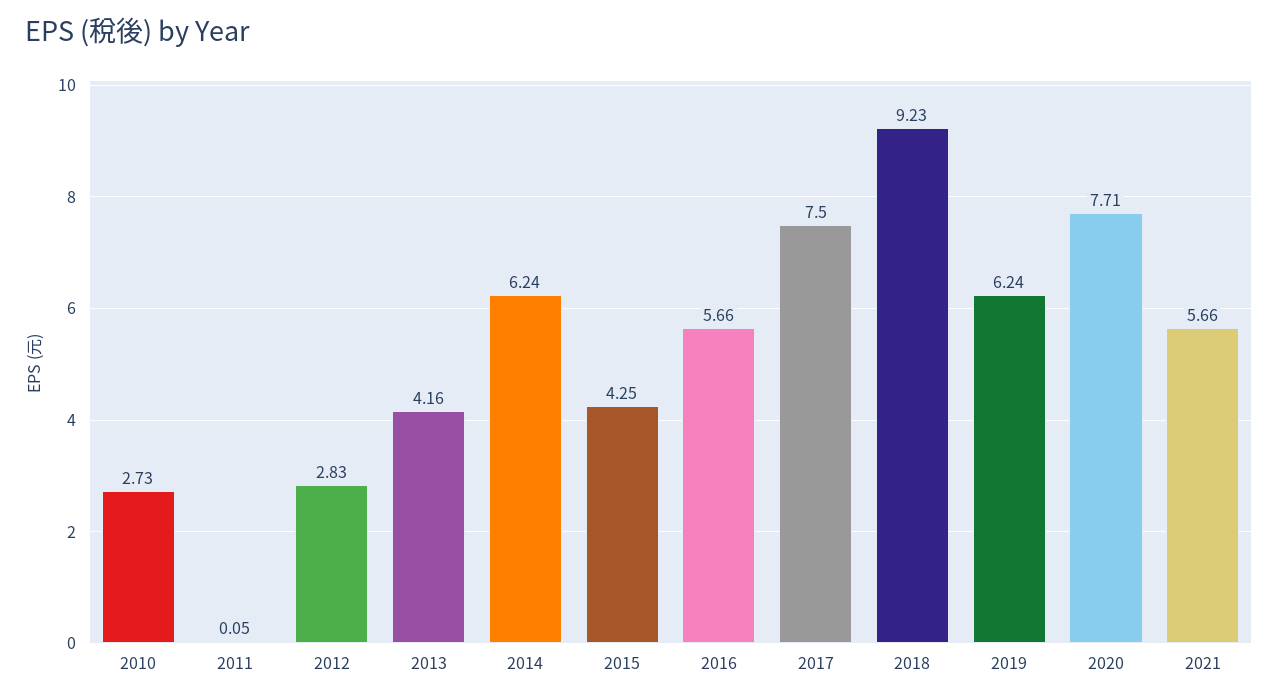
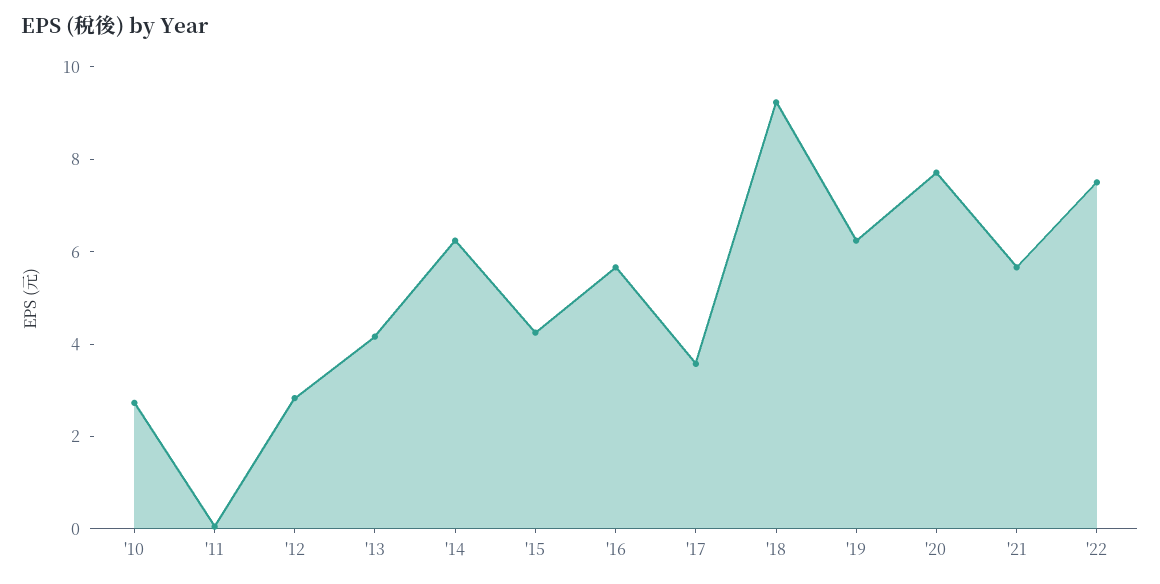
2017: 7.5 -> 3.5
'22: none -> 7.5

